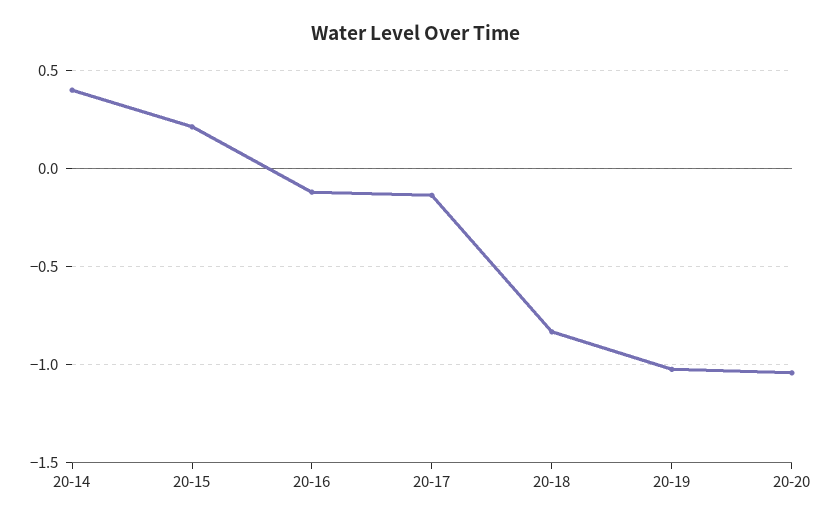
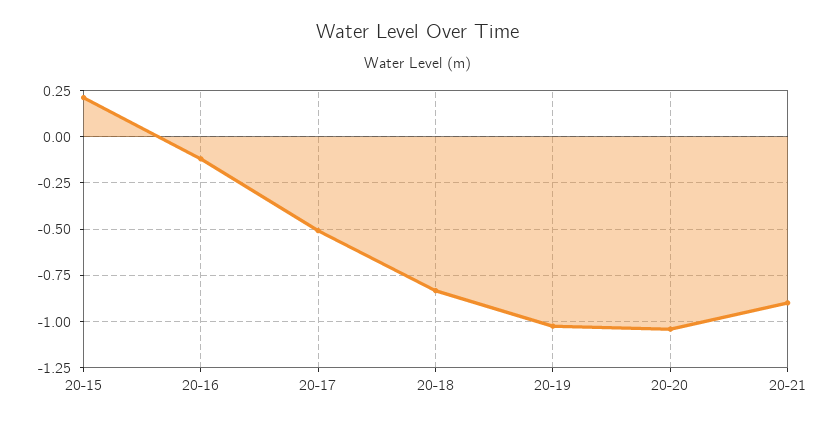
20-14: 0.4 -> none
20-17: -0.15 -> -0.5
20-21: none -> -0.9

